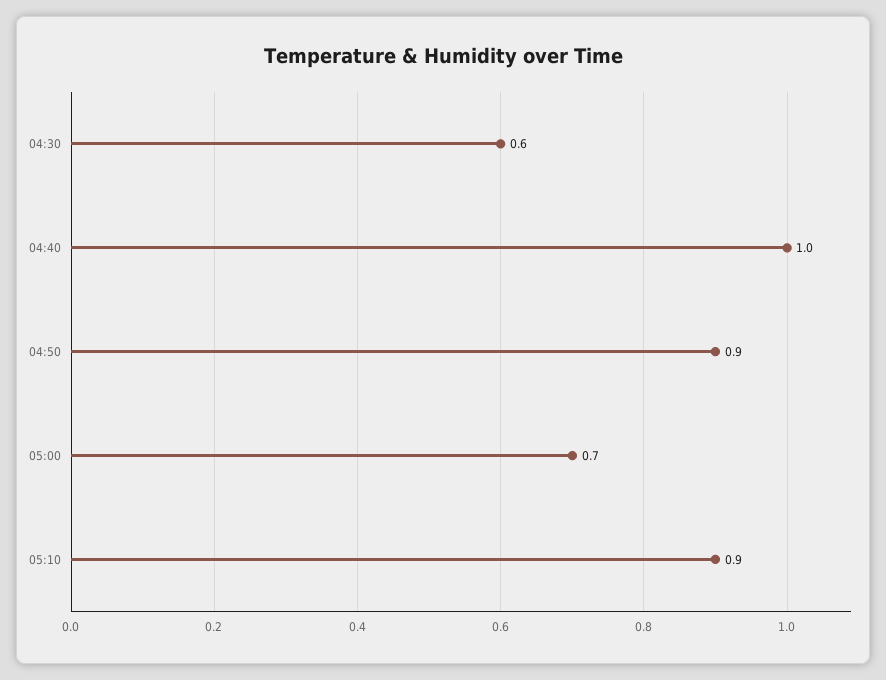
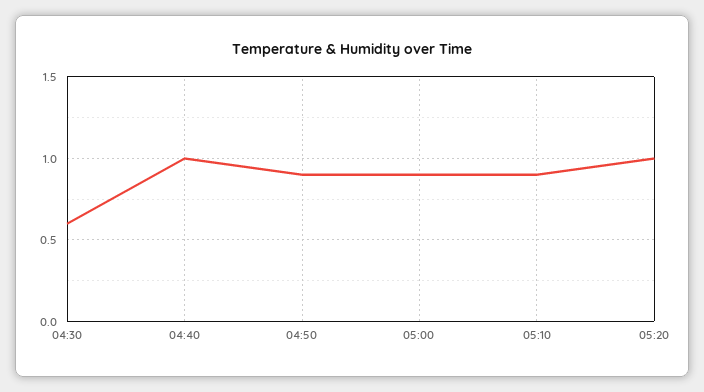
05:00: 0.7 -> 0.9
05:20: none -> 1

